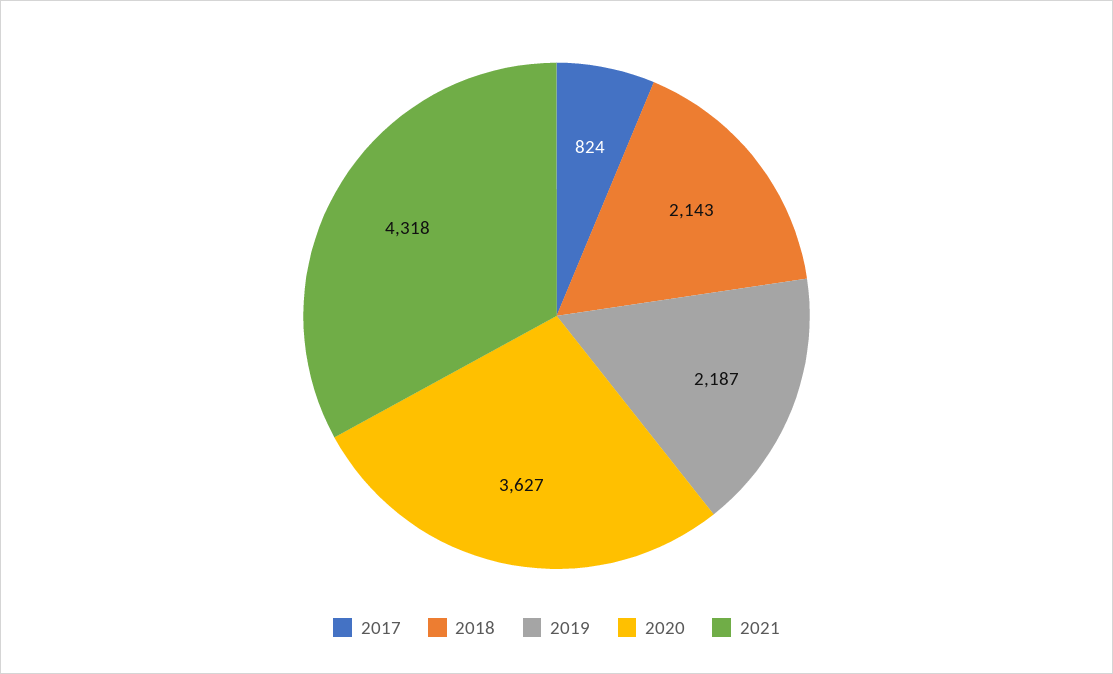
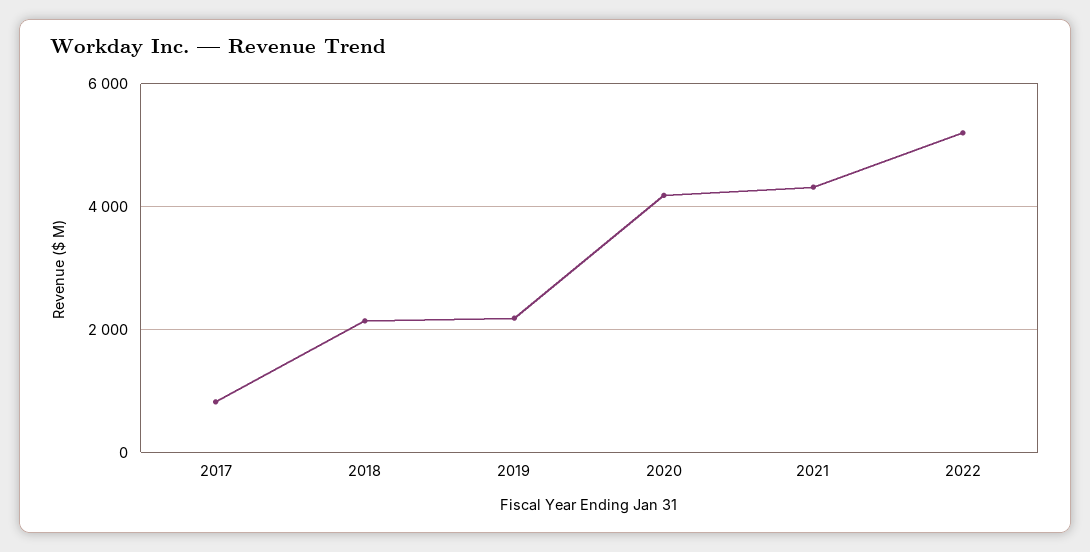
2020: 3627 -> 4200
2022: none -> 5200

